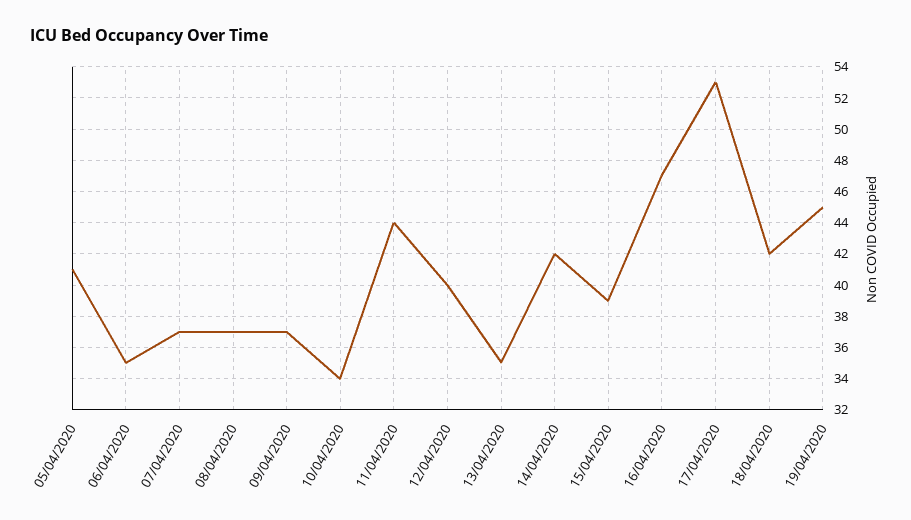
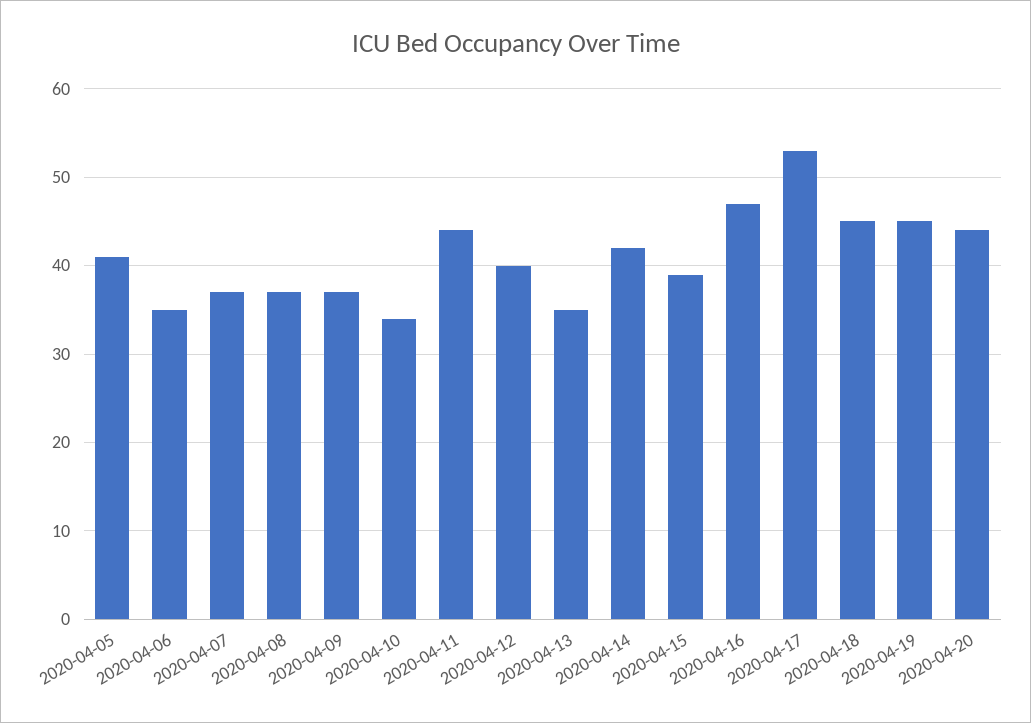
18/04/2020: 42 -> 45
2020-04-20: none -> 44

